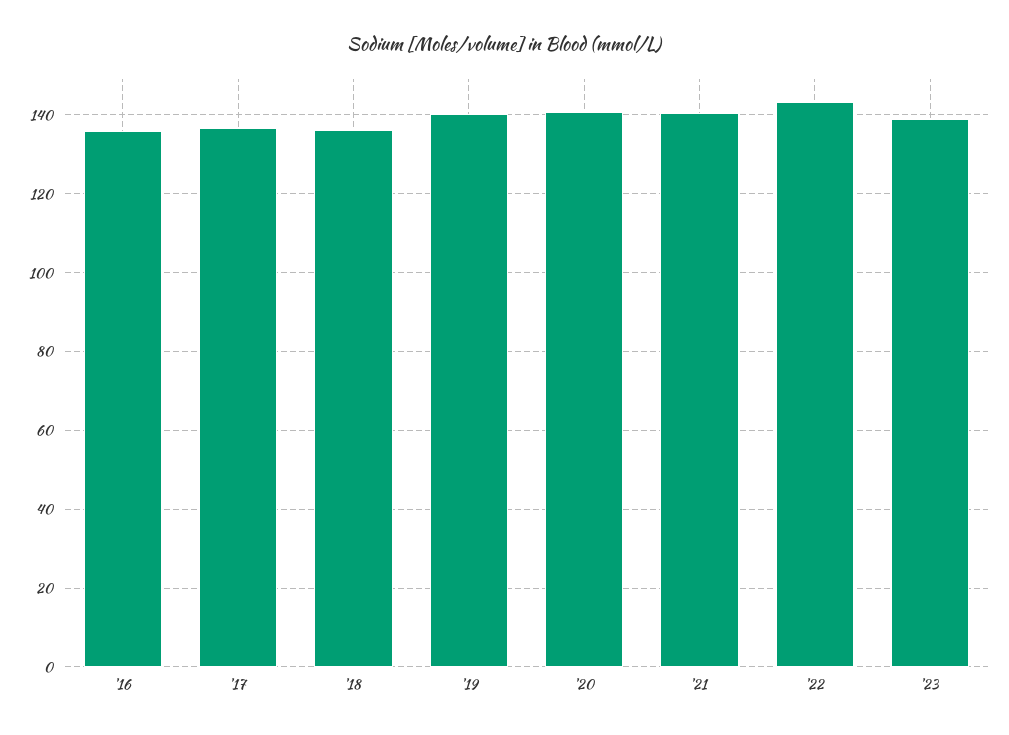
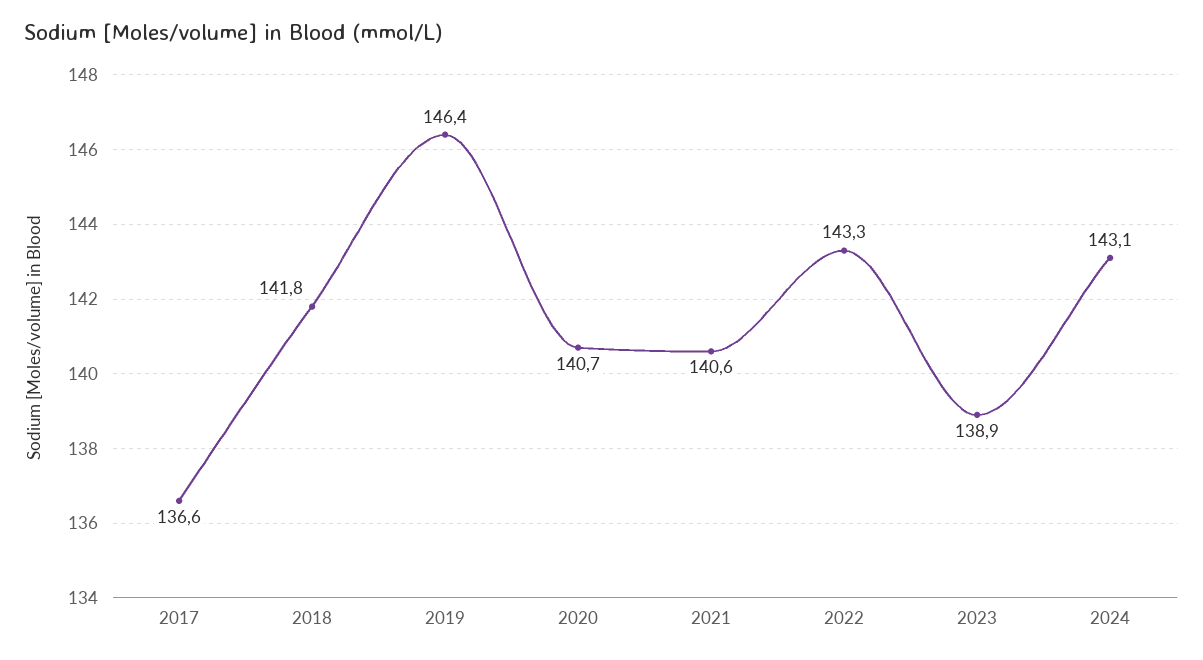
'16: 136 -> none
'18: 136 -> 141.8
'19: 140 -> 146.4
2024: none -> 143.1

